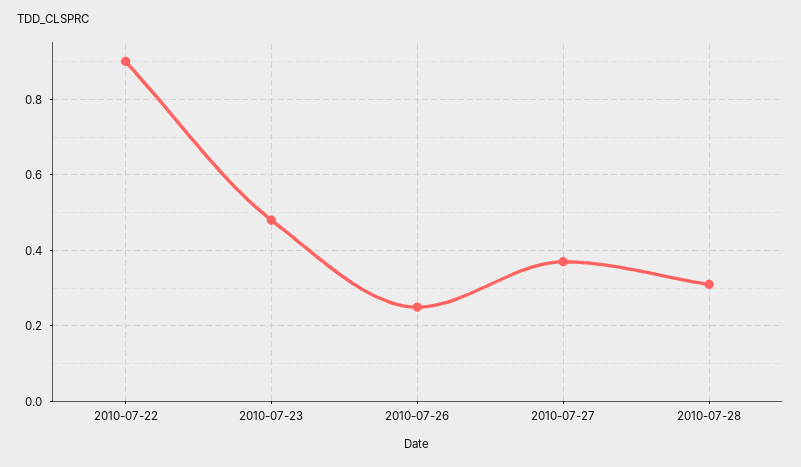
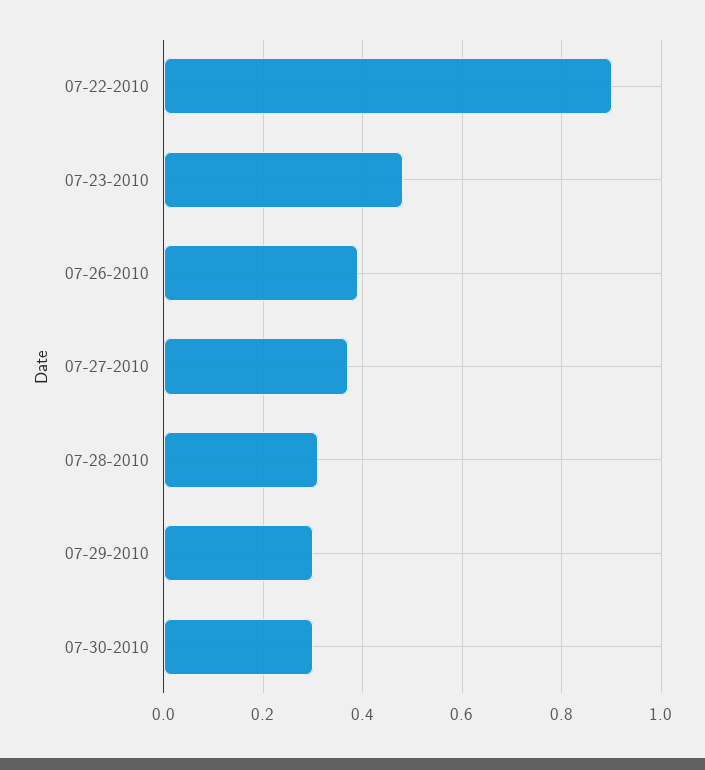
2010-07-26: 0.25 -> 0.4
07-29-2010: none -> 0.3
07-30-2010: none -> 0.3

